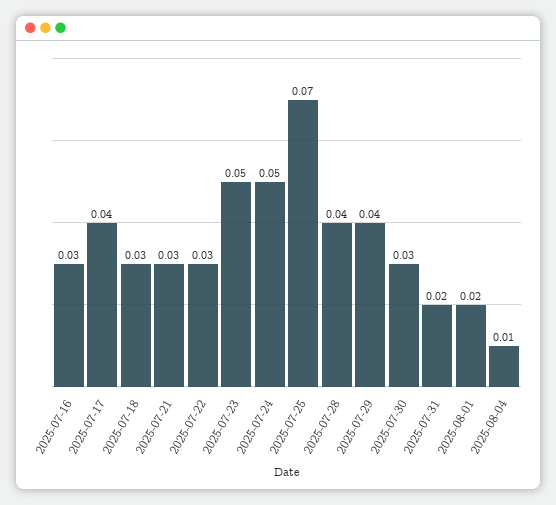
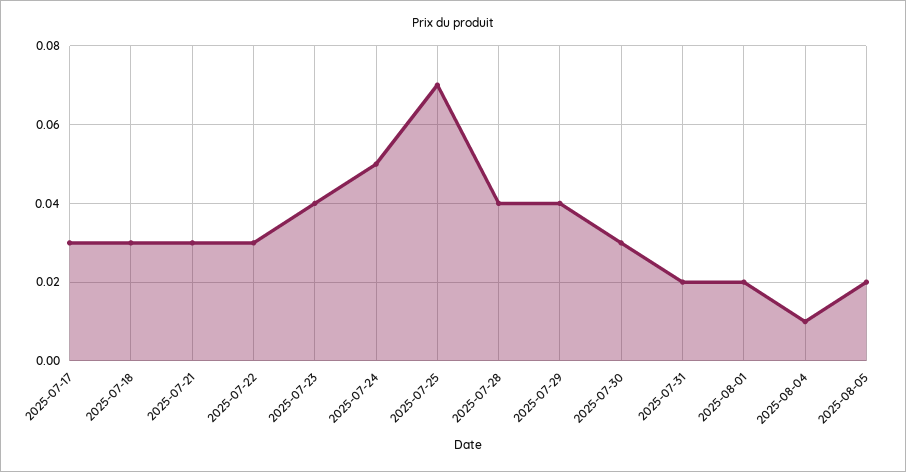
2025-07-16: 0.03 -> none
2025-07-17: 0.04 -> 0.03
2025-07-23: 0.05 -> 0.04
2025-08-05: none -> 0.02

